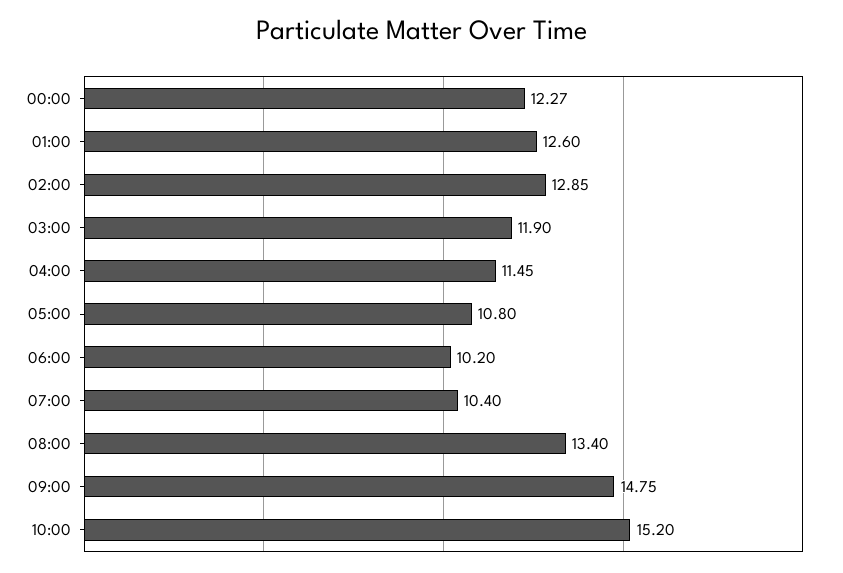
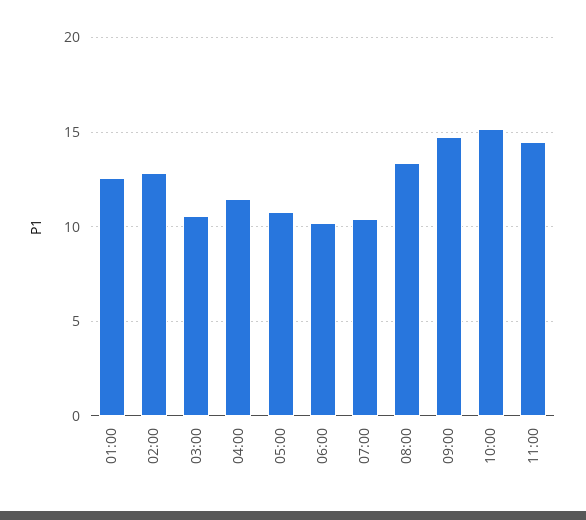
00:00: 12.27 -> none
03:00: 11.9 -> 10.5
11:00: none -> 14.5

